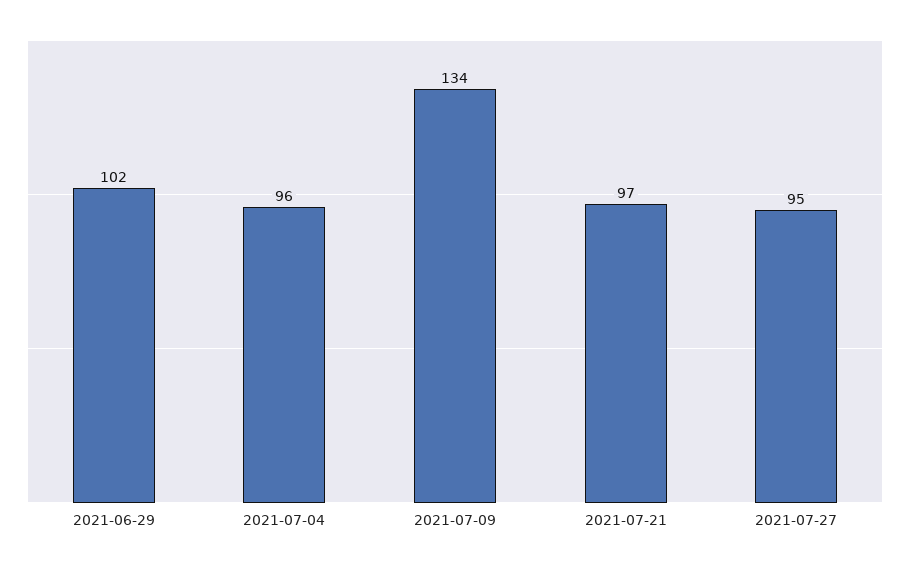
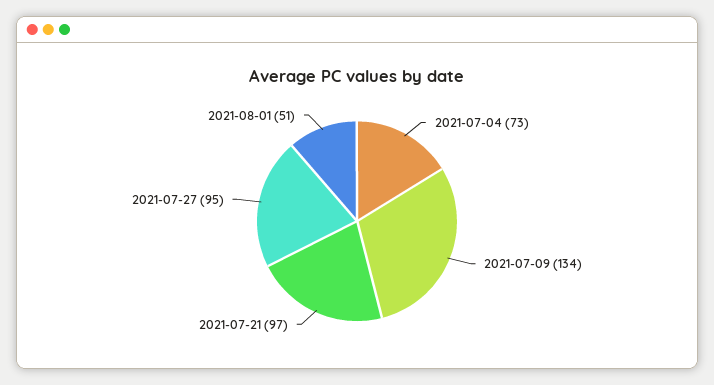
2021-06-29: 102 -> none
2021-07-04: 96 -> 73
2021-08-01: none -> 51

